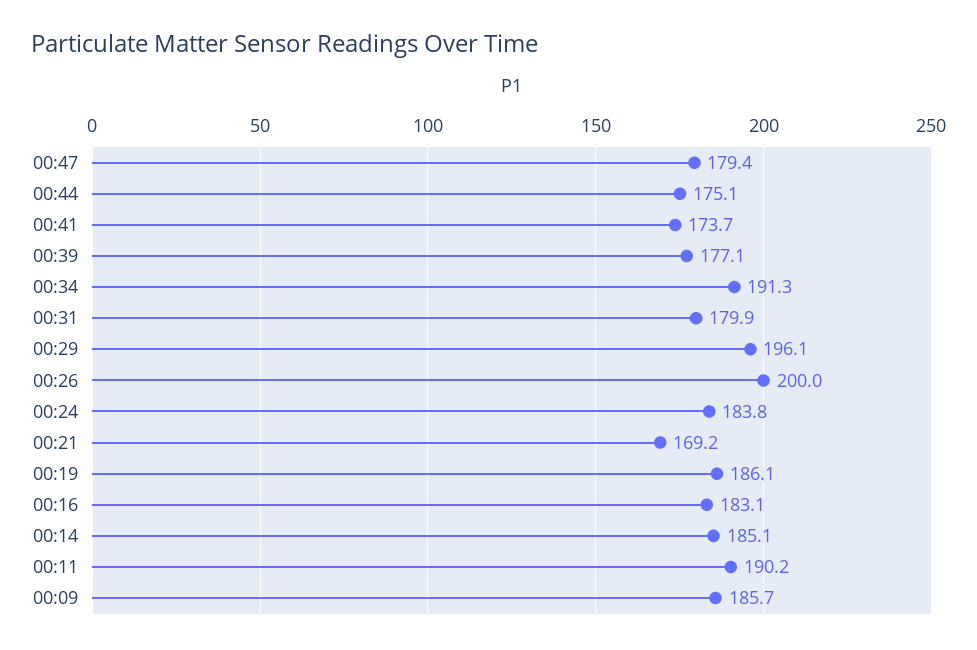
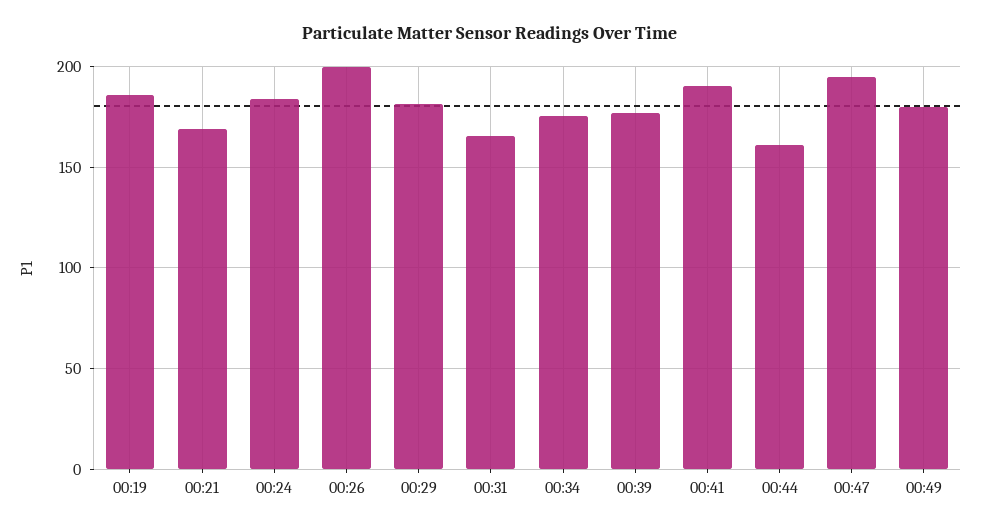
00:47: 179.4 -> 195
00:44: 175.1 -> 160
00:41: 173.7 -> 190
00:34: 191.3 -> 175
00:31: 179.9 -> 165
00:29: 196.1 -> 180
00:16: 183.1 -> none
00:14: 185.1 -> none
00:11: 190.2 -> none
00:09: 185.7 -> none
00:49: none -> 180

